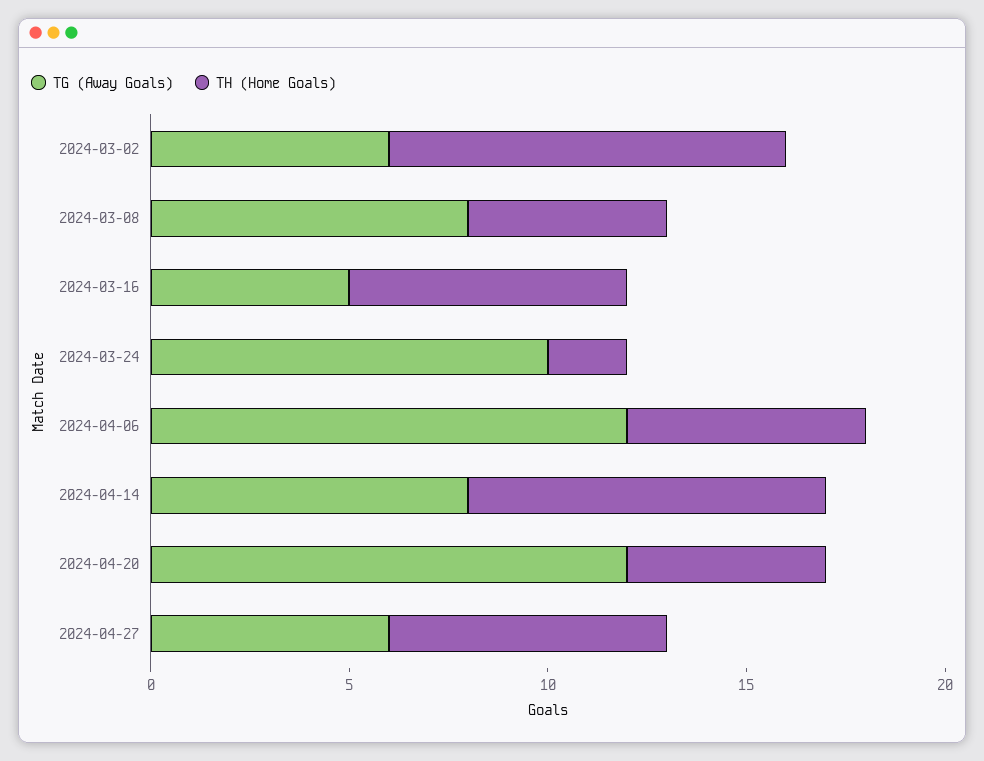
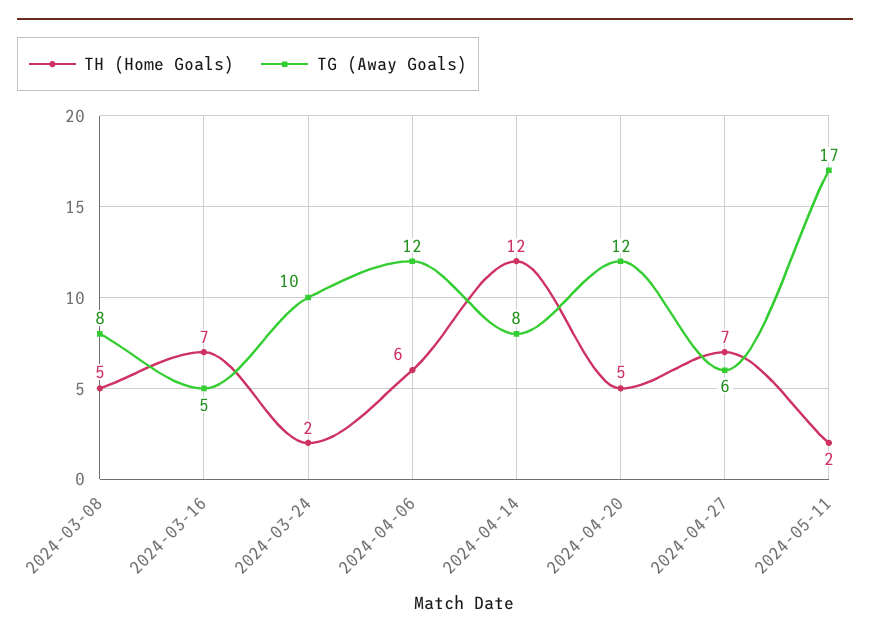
TG (Away Goals), 2024-03-02: 6 -> none
TH (Home Goals), 2024-03-02: 10 -> none
TH (Home Goals), 2024-04-14: 9 -> 12
TH (Home Goals), 2024-05-11: none -> 2
TG (Away Goals), 2024-05-11: none -> 17

